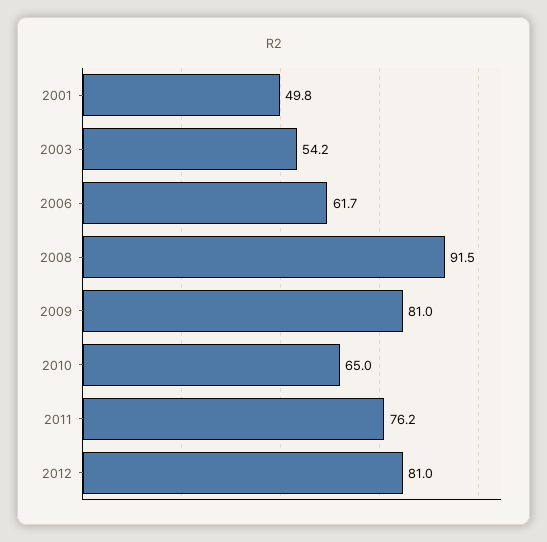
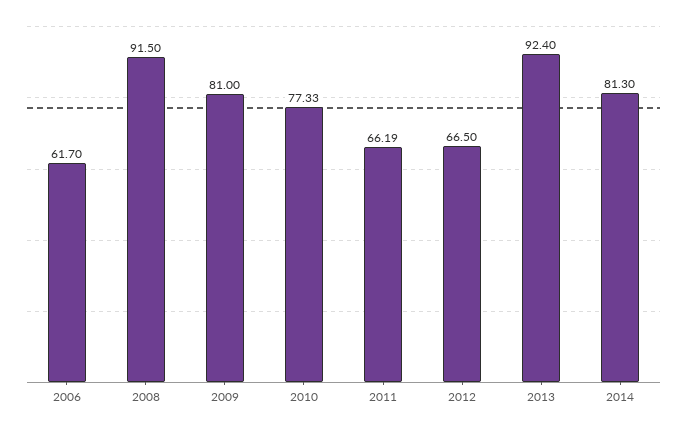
2001: 49.8 -> none
2003: 54.2 -> none
2010: 65 -> 77.33
2011: 76.2 -> 66.19
2012: 81 -> 66.5
2013: none -> 92.4
2014: none -> 81.3

